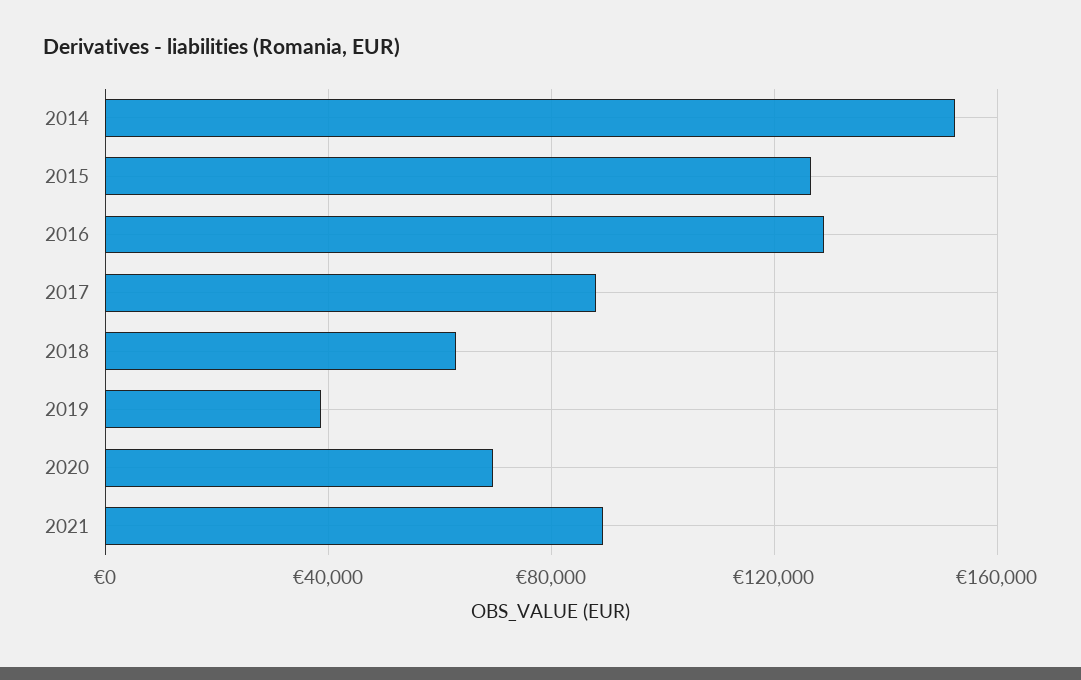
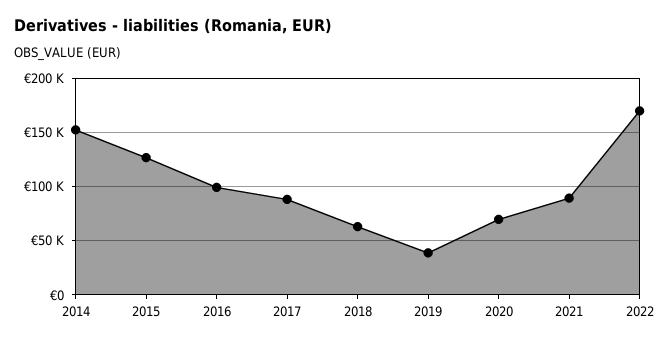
2016: 130000 -> 100000
2022: none -> 170000

